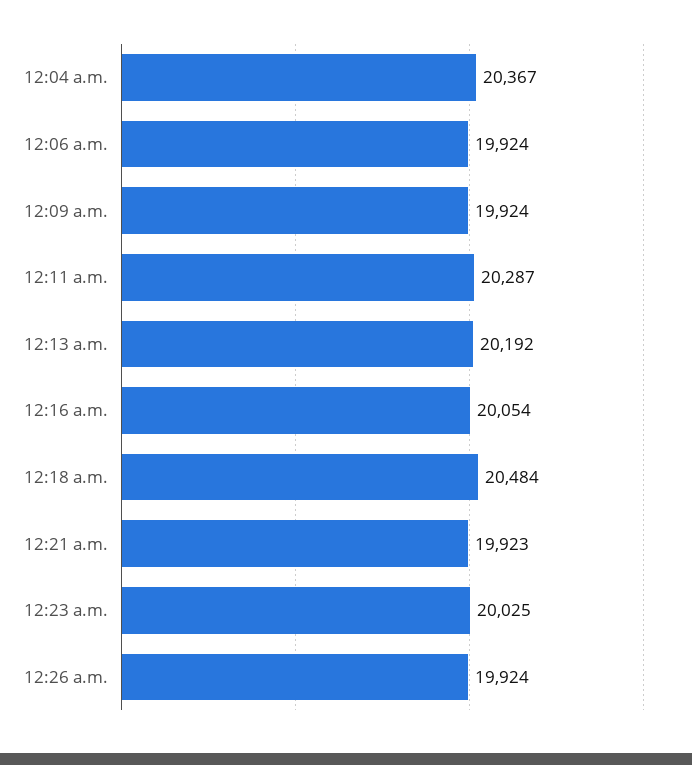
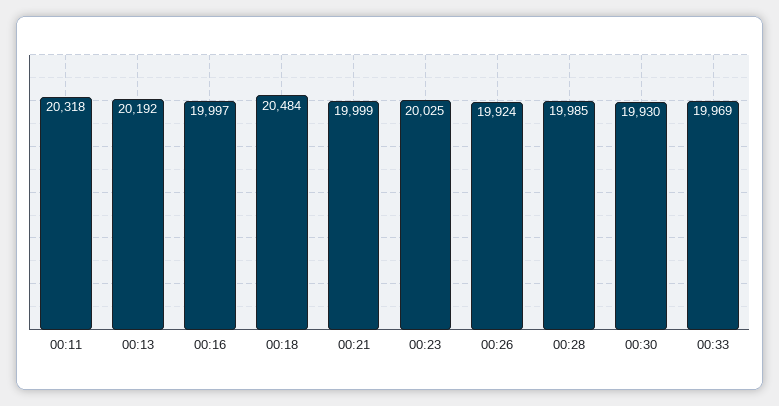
12:04 a.m.: 20367 -> none
12:06 a.m.: 19924 -> none
12:09 a.m.: 19924 -> none
12:11 a.m.: 20287 -> 20318
12:16 a.m.: 20054 -> 19997
12:21 a.m.: 19923 -> 19999
00:28: none -> 19985
00:30: none -> 19930
00:33: none -> 19969

